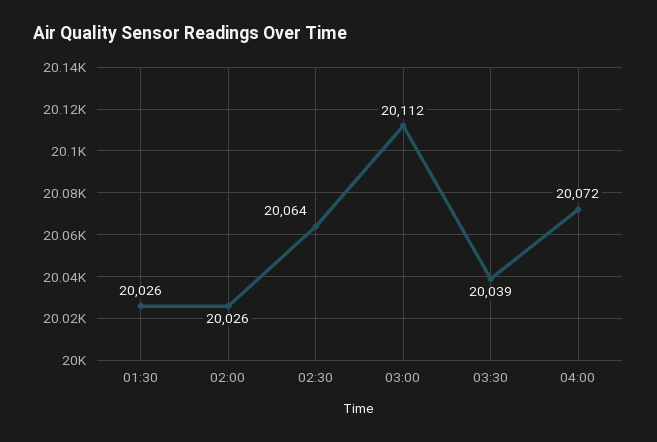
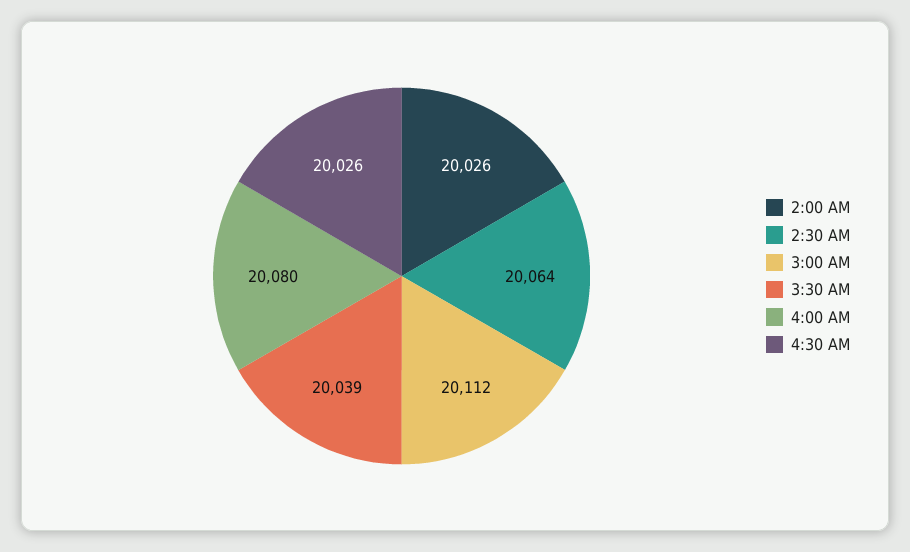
01:30: 20026 -> none
04:00: 20072 -> 20080
4:30 AM: none -> 20026

